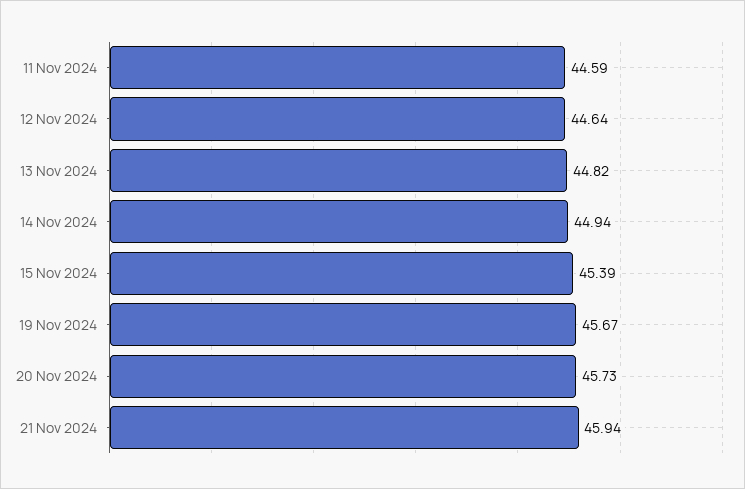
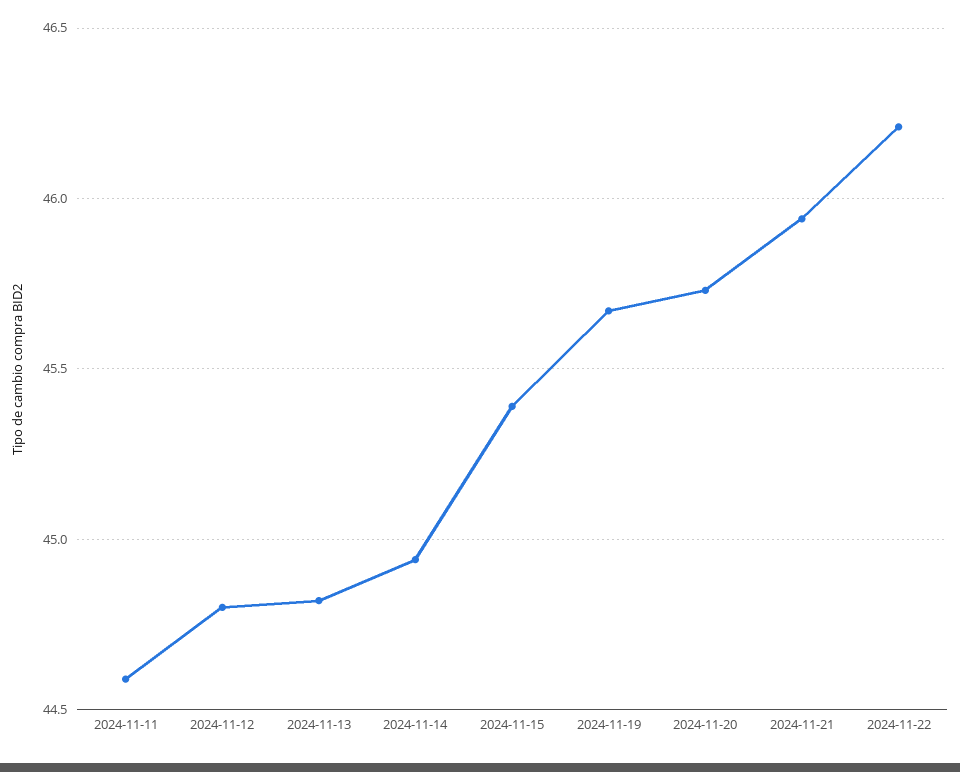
12 Nov 2024: 44.64 -> 44.8
2024-11-22: none -> 46.2

